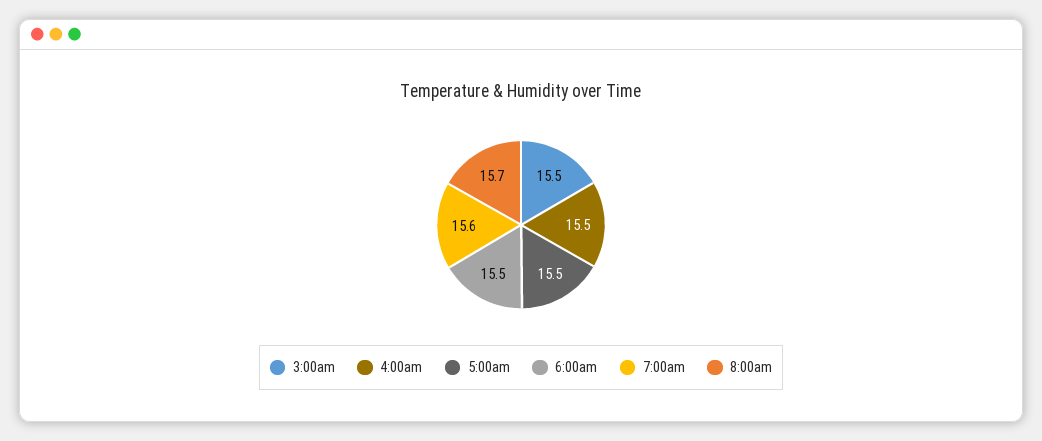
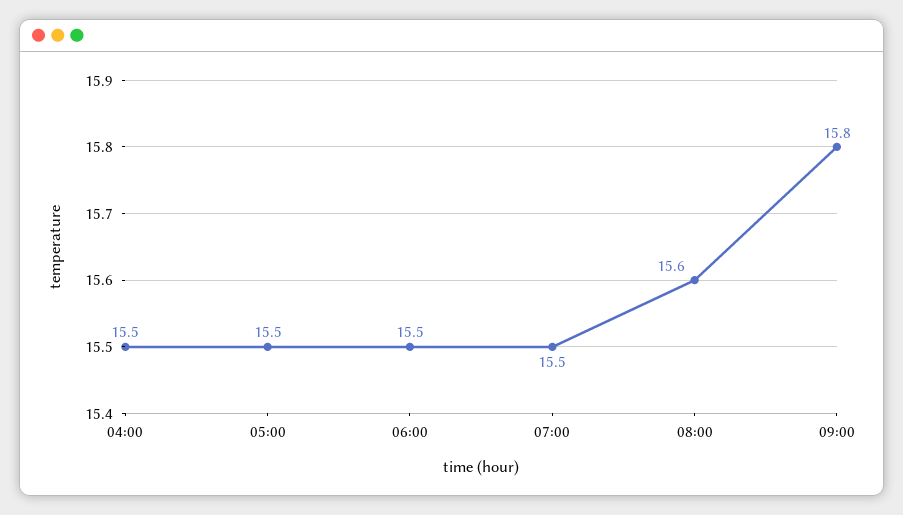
3:00am: 15.5 -> none
7:00am: 15.6 -> 15.5
8:00am: 15.7 -> 15.6
09:00: none -> 15.8

